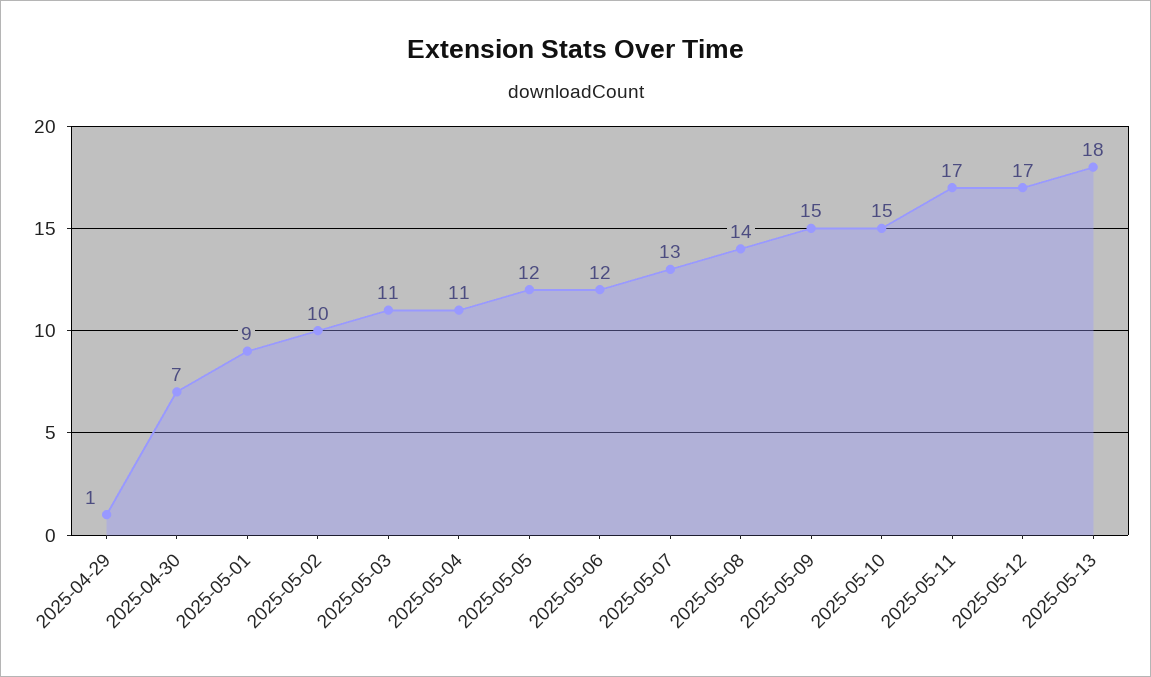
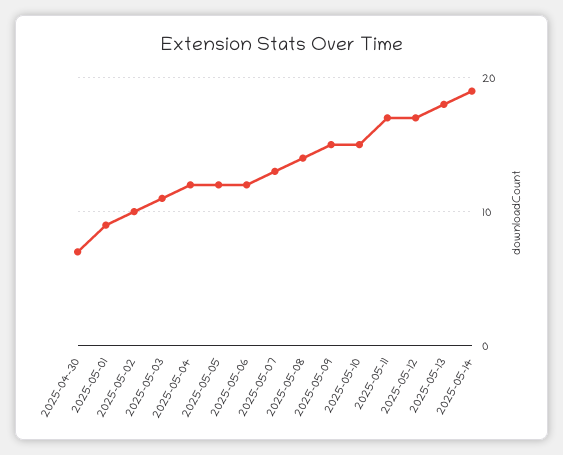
2025-04-29: 1 -> none
2025-05-04: 11 -> 12
2025-05-14: none -> 19

